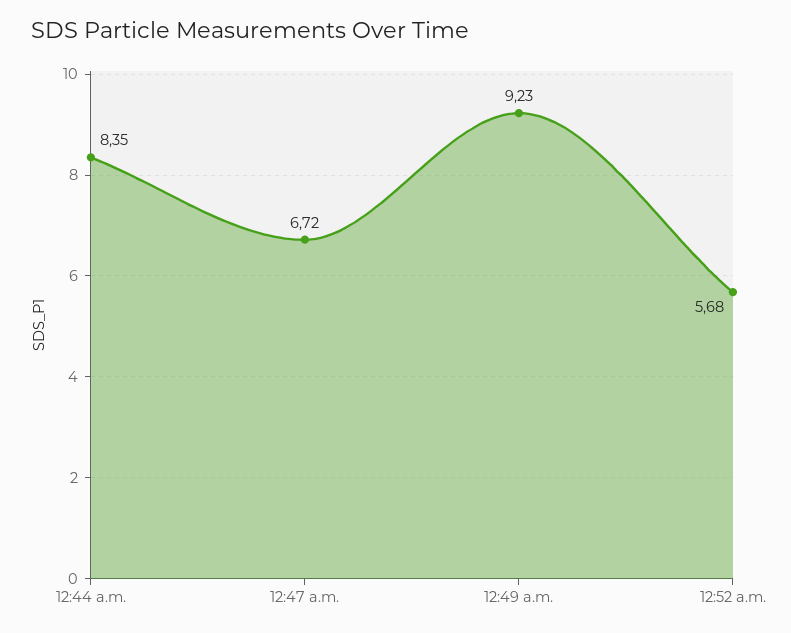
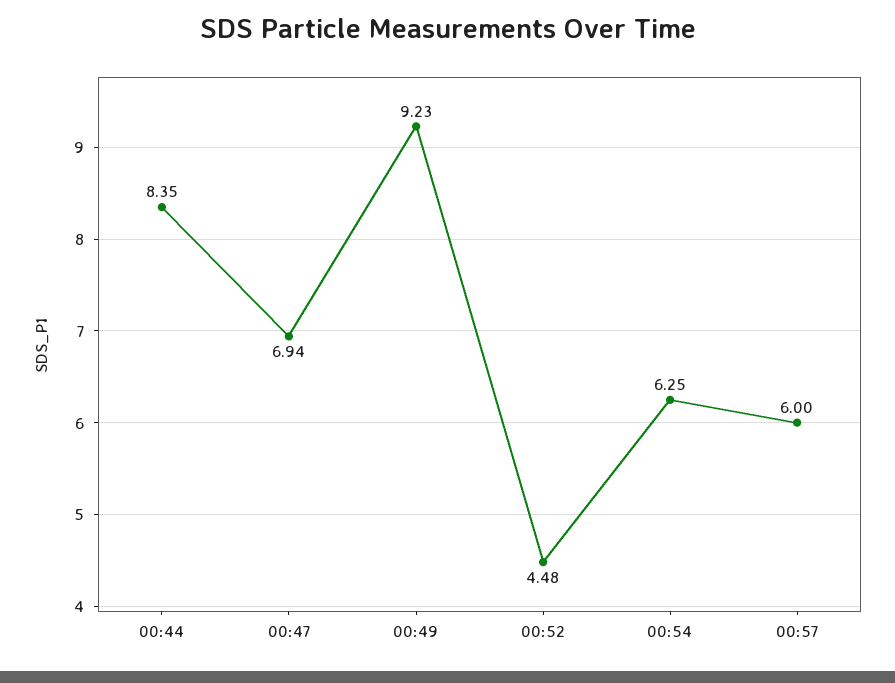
12:47 a.m.: 6.72 -> 6.94
12:52 a.m.: 5.68 -> 4.48
00:54: none -> 6.25
00:57: none -> 6

